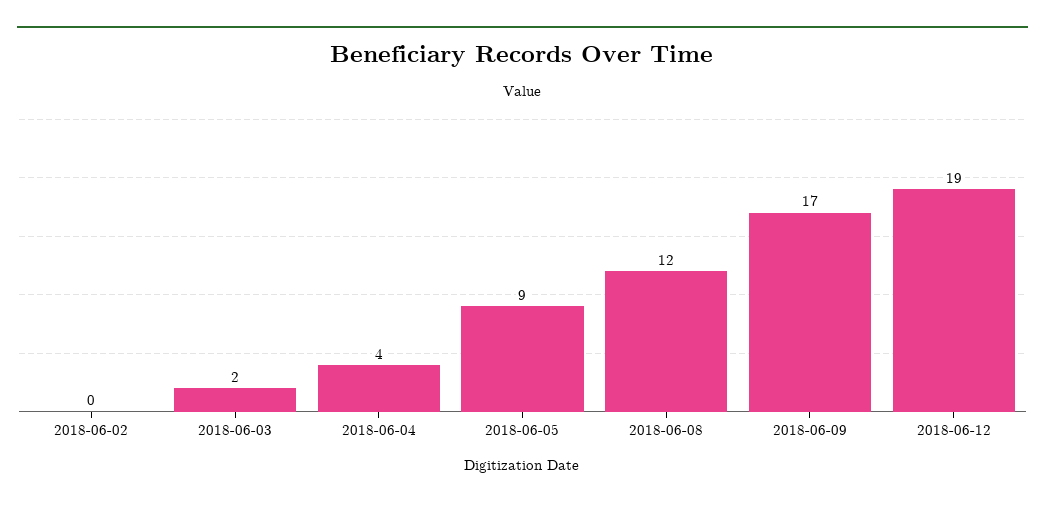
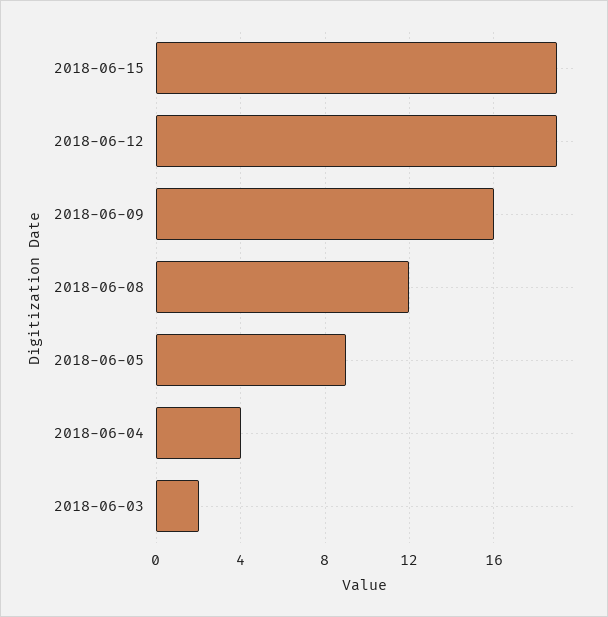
2018-06-02: 0 -> none
2018-06-09: 17 -> 16
2018-06-15: none -> 19

